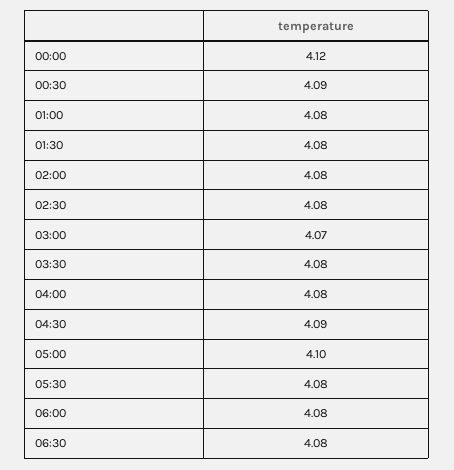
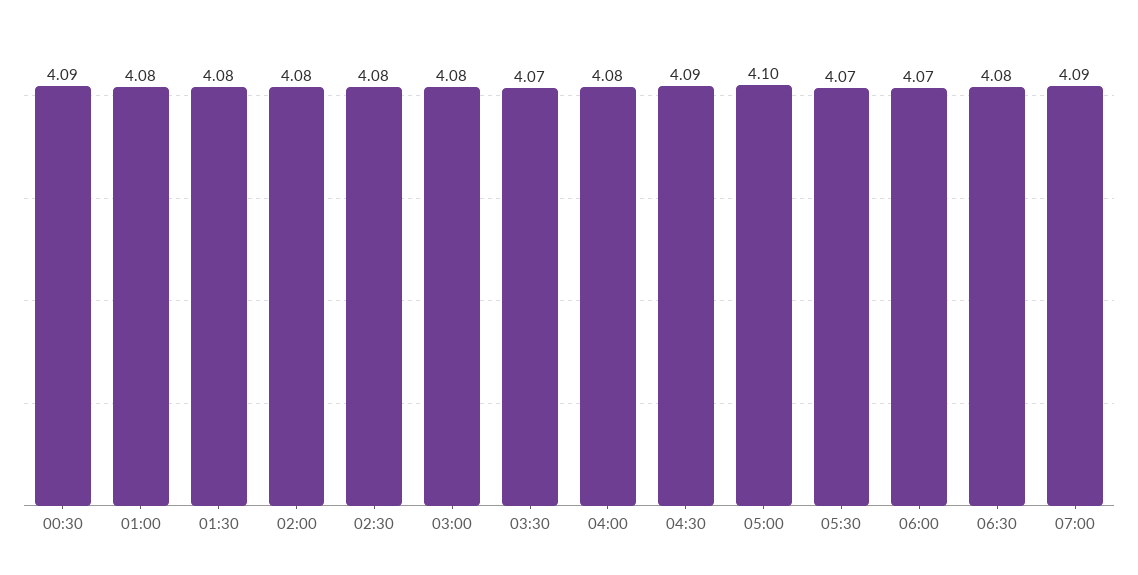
00:00: 4.12 -> none
03:00: 4.07 -> 4.08
03:30: 4.08 -> 4.07
05:30: 4.08 -> 4.07
06:00: 4.08 -> 4.07
07:00: none -> 4.09

